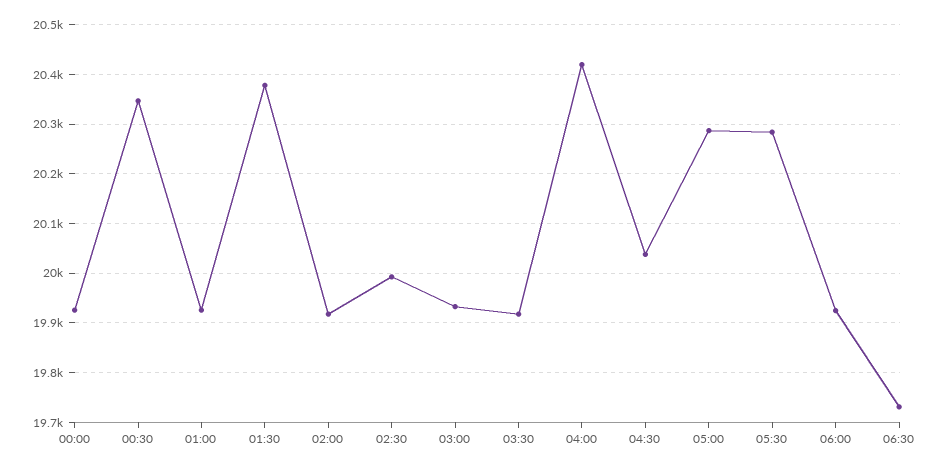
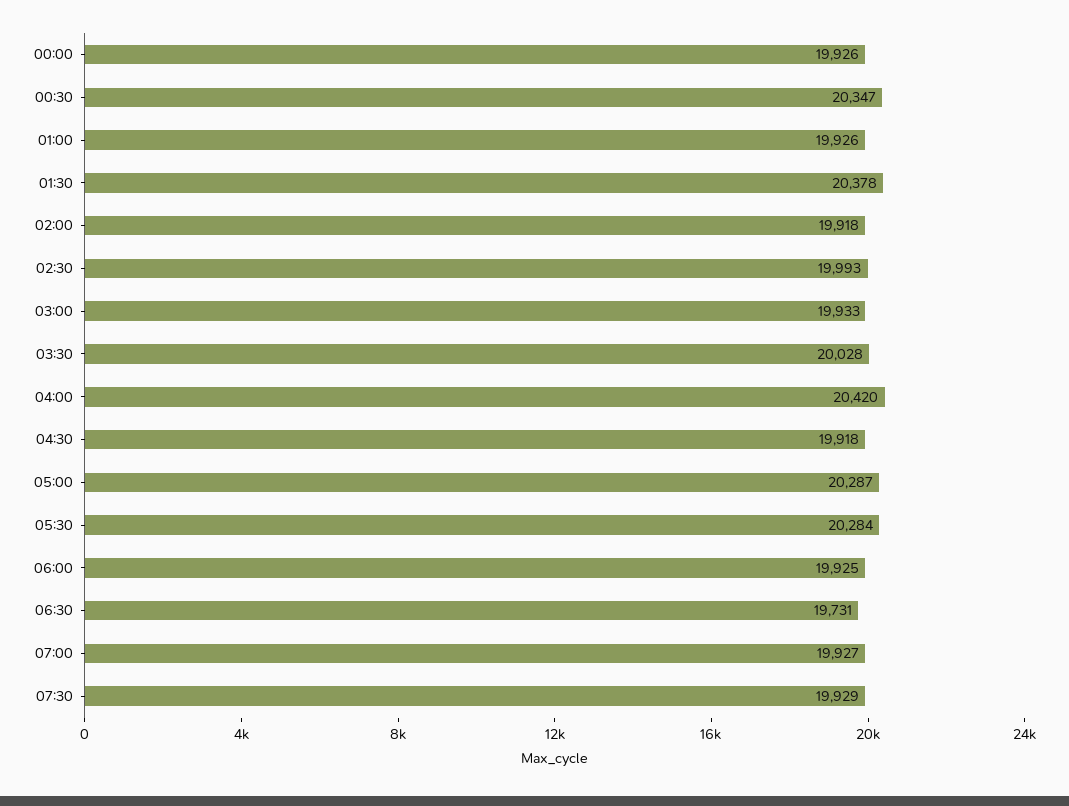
03:30: 19920 -> 20028
04:30: 20040 -> 19918
07:00: none -> 19927
07:30: none -> 19929

